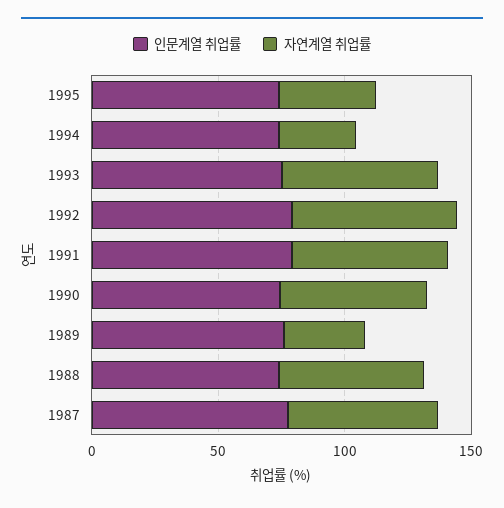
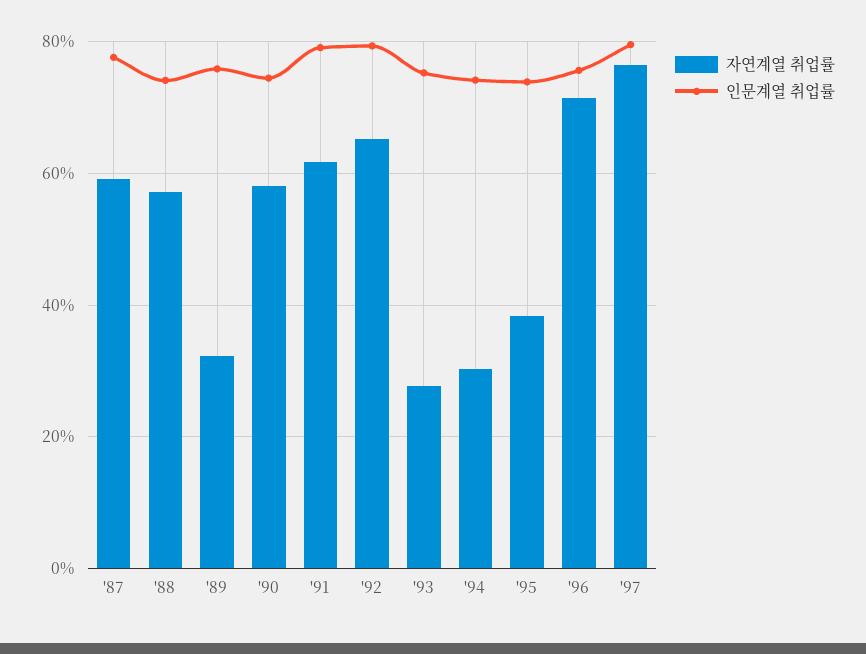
자연계열 취업률, 1993: 60 -> 28
자연계열 취업률, '96: none -> 72
인문계열 취업률, '96: none -> 76
자연계열 취업률, '97: none -> 76
인문계열 취업률, '97: none -> 80

